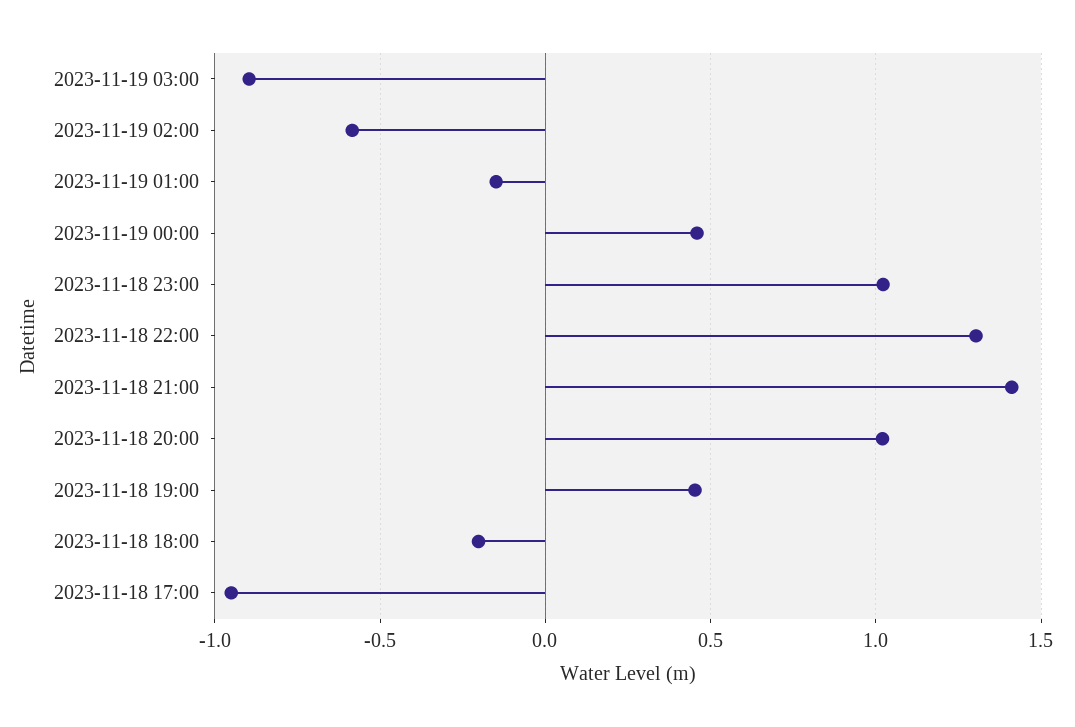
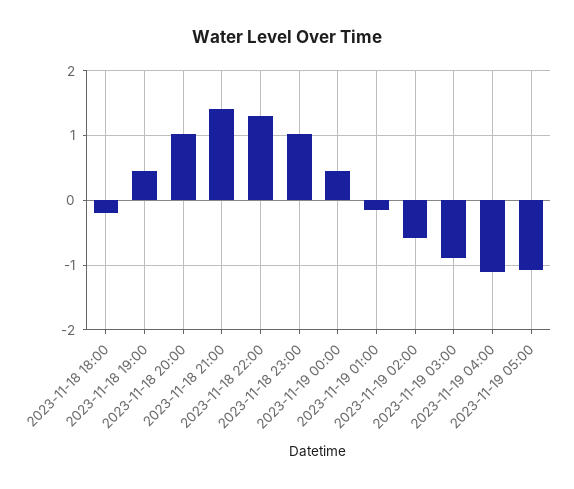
2023-11-18 17:00: -0.95 -> none
2023-11-19 04:00: none -> -1.1
2023-11-19 05:00: none -> -1.1

